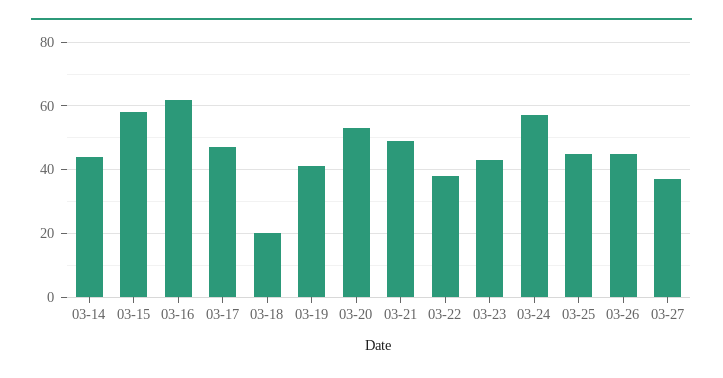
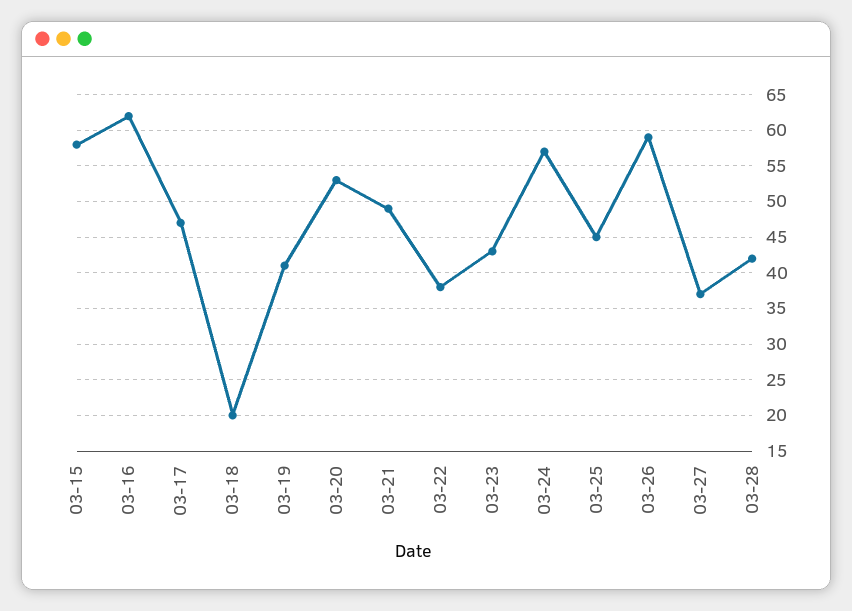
03-14: 45 -> none
03-26: 45 -> 59
03-28: none -> 42

